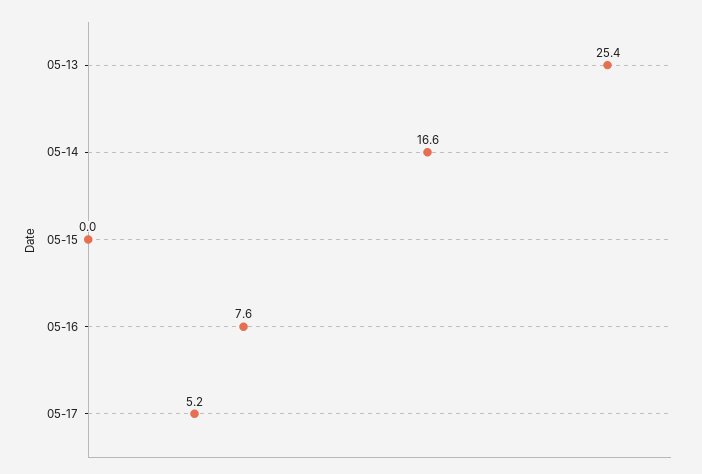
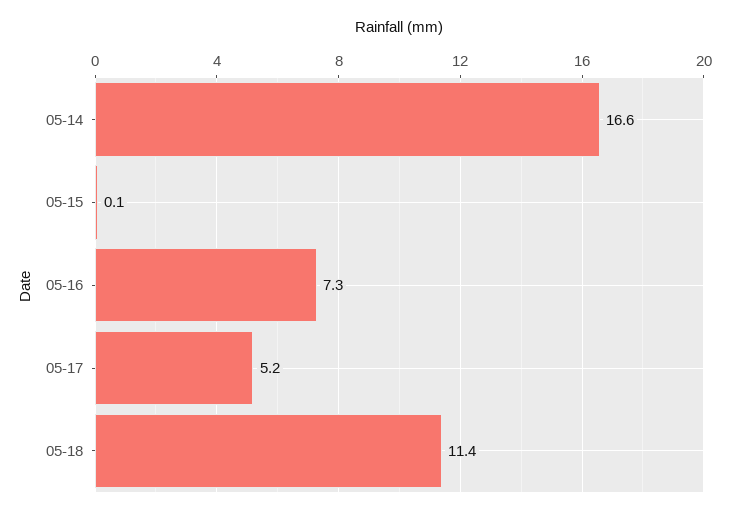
05-13: 25.4 -> none
05-15: 0 -> 0.1
05-16: 7.6 -> 7.3
05-18: none -> 11.4

